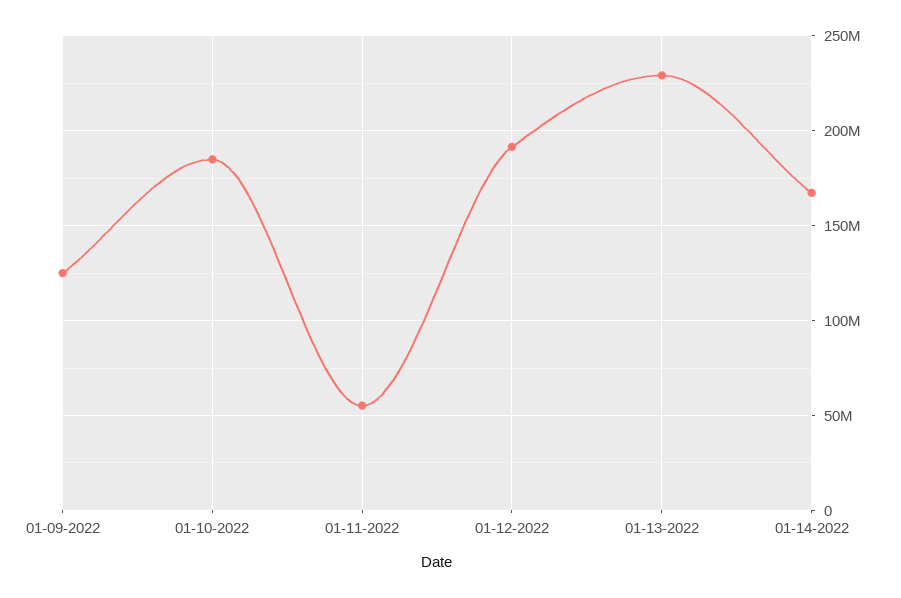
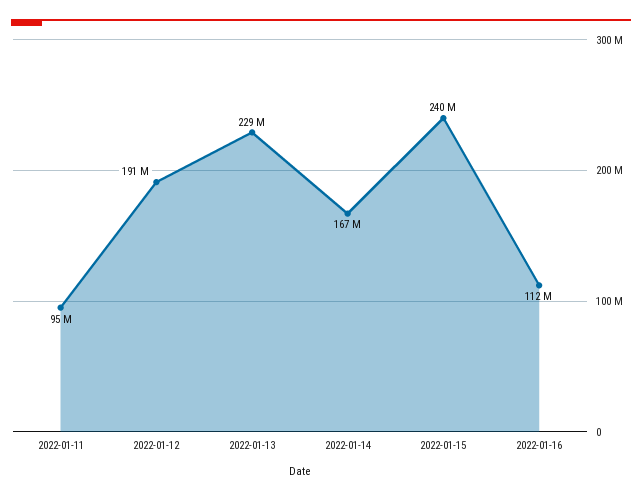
01-09-2022: 125000000 -> none
01-10-2022: 185000000 -> none
01-11-2022: 55000000 -> 95000000
2022-01-15: none -> 240000000
2022-01-16: none -> 112000000

